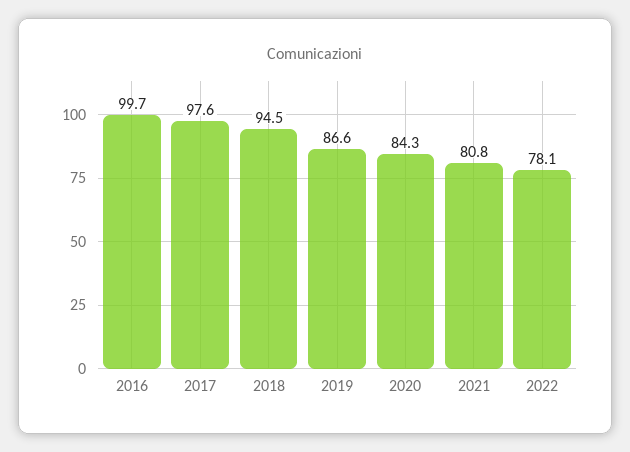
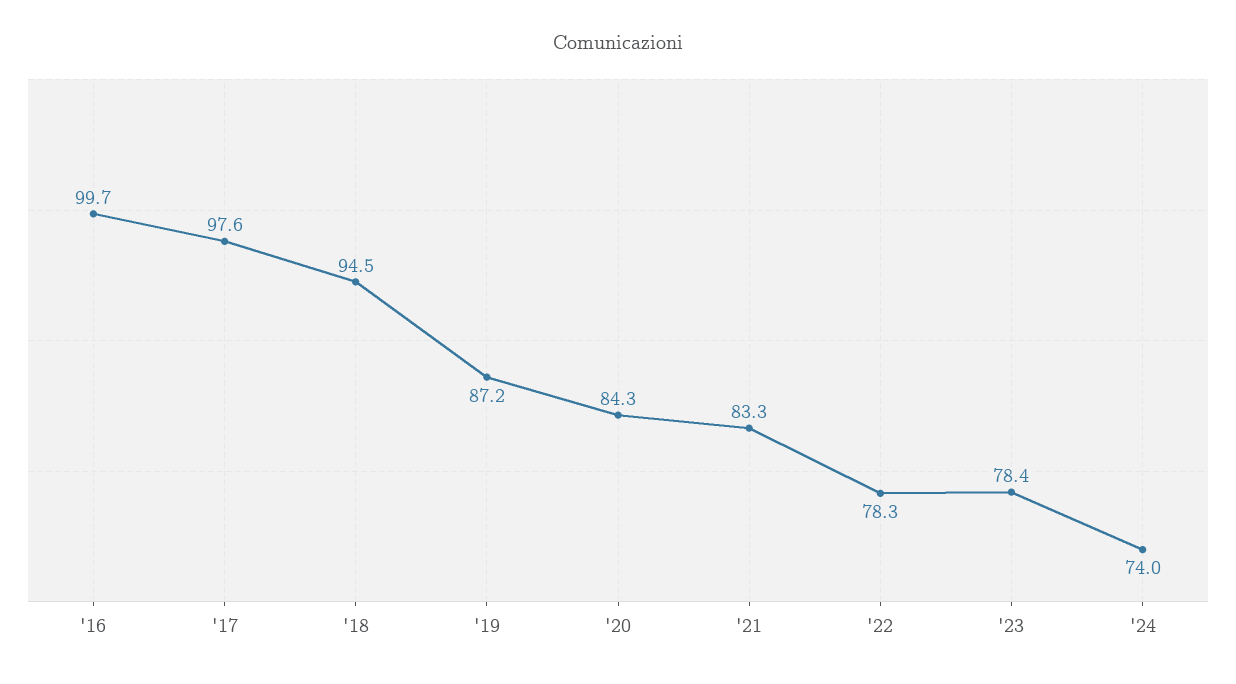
2019: 86.6 -> 87.2
2021: 80.8 -> 83.3
2022: 78.1 -> 78.3
'23: none -> 78.4
'24: none -> 74

